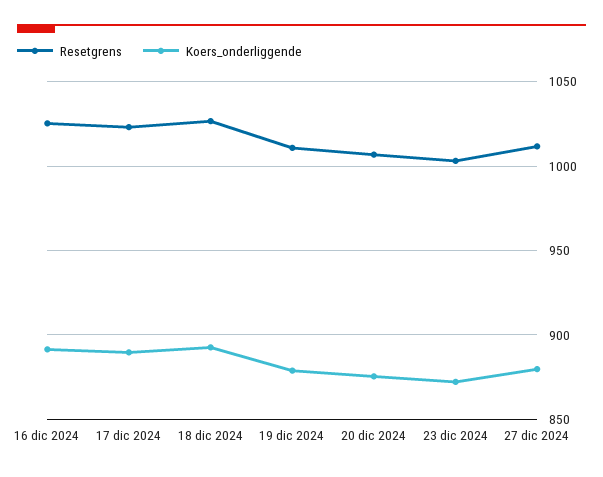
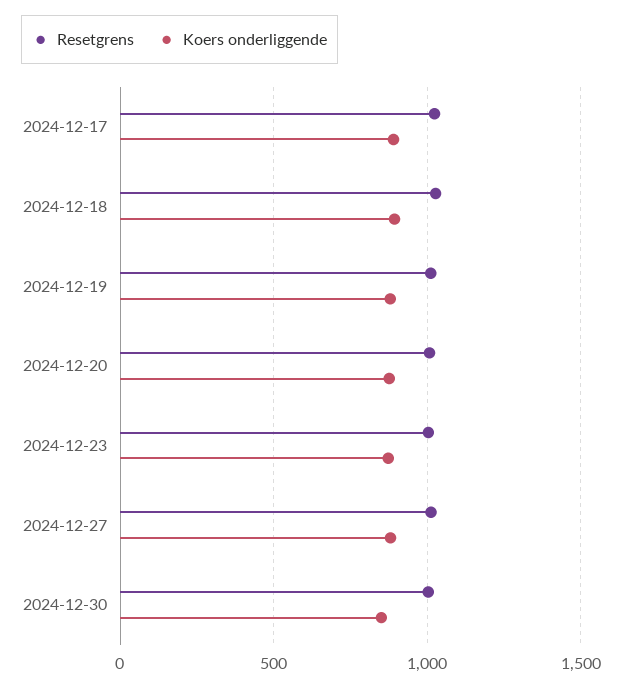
Resetgrens, 16 dic 2024: 1025 -> none
Koers_onderliggende, 16 dic 2024: 890 -> none
Resetgrens, 2024-12-30: none -> 1000
Koers_onderliggende, 2024-12-30: none -> 850

